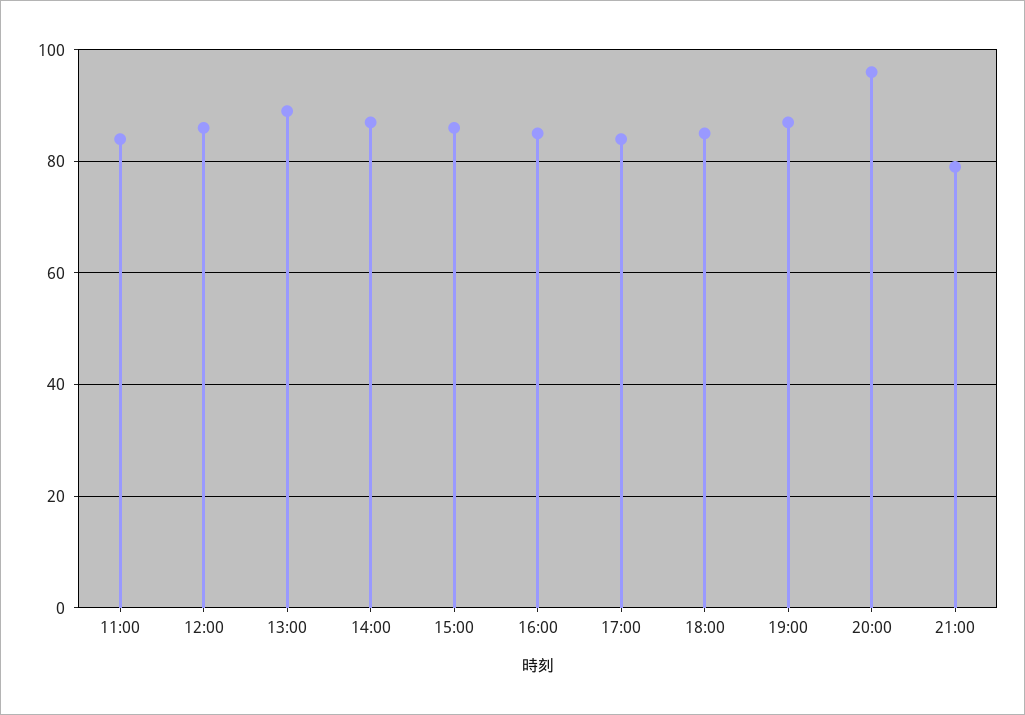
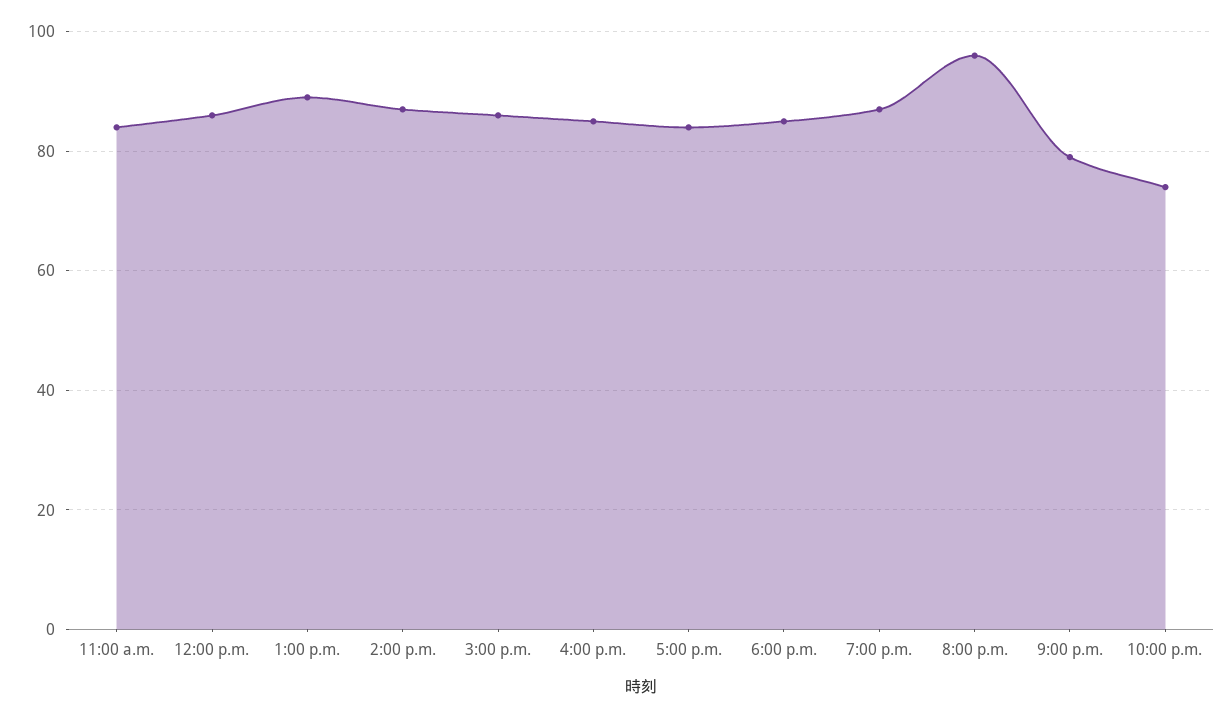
10:00 p.m.: none -> 75

